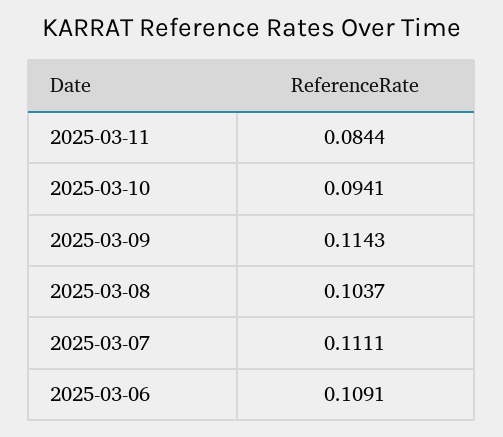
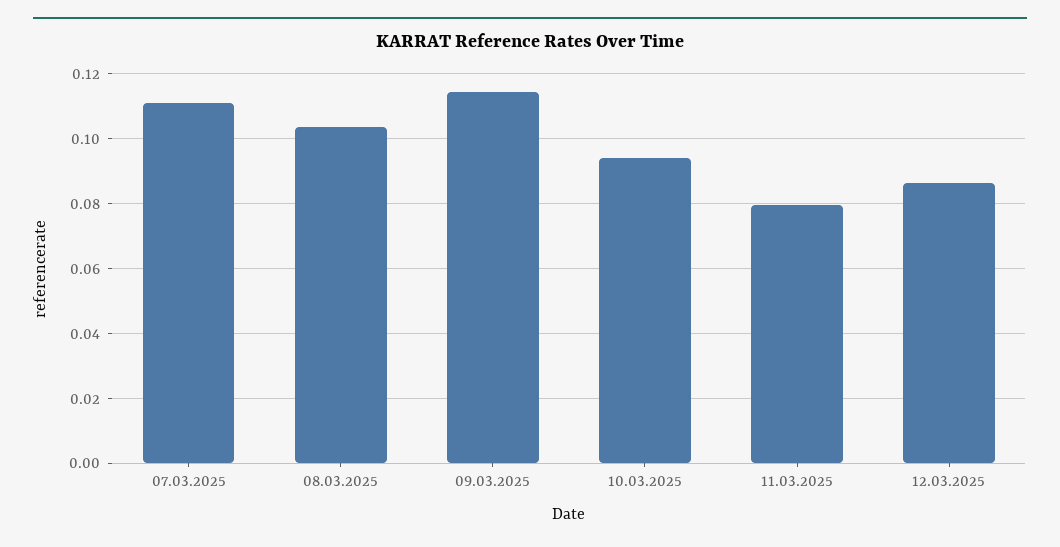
2025-03-11: 0.0844 -> 0.08
2025-03-06: 0.1091 -> none
12.03.2025: none -> 0.086

